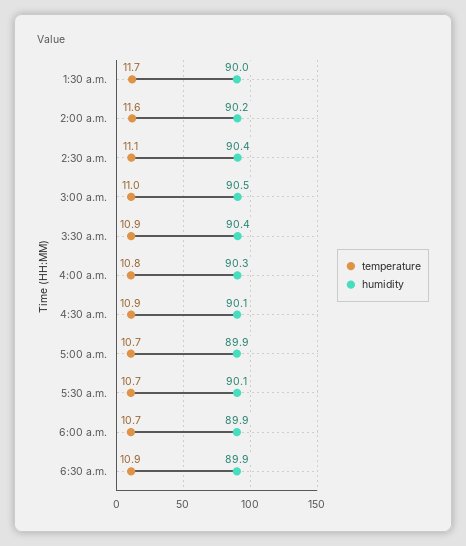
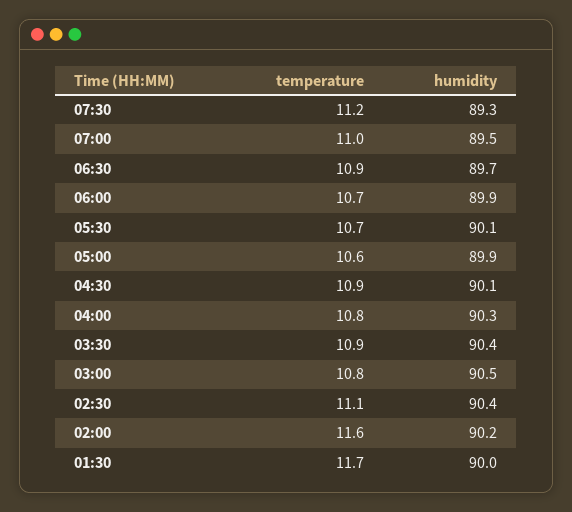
temperature, 3:00 a.m.: 11 -> 10.8
temperature, 5:00 a.m.: 10.7 -> 10.6
humidity, 6:30 a.m.: 89.9 -> 89.7
temperature, 07:30: none -> 11.2
humidity, 07:30: none -> 89.3
temperature, 07:00: none -> 11
humidity, 07:00: none -> 89.5

